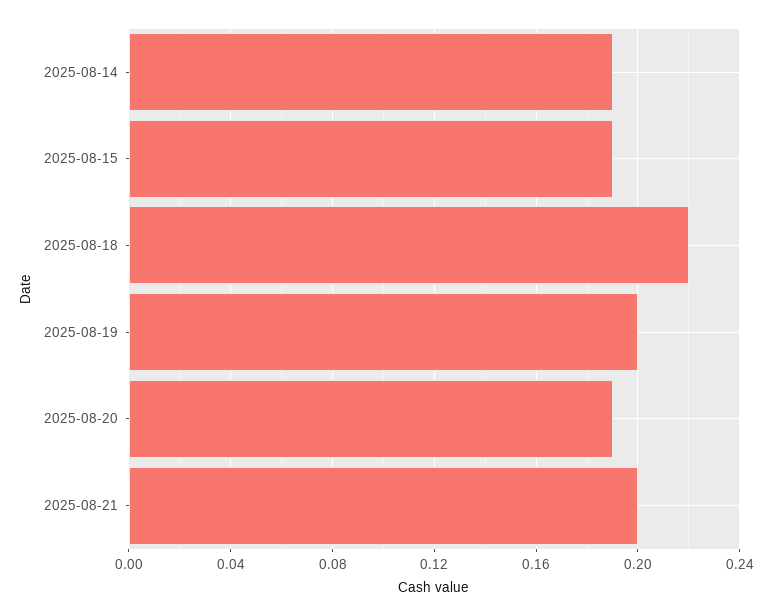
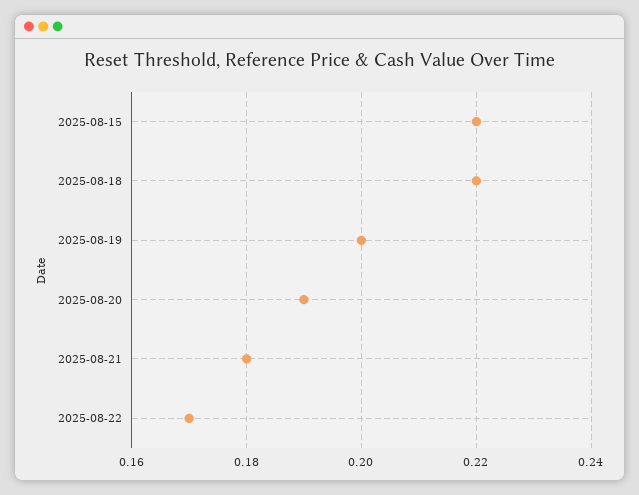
2025-08-14: 0.19 -> none
2025-08-15: 0.19 -> 0.22
2025-08-21: 0.2 -> 0.18
2025-08-22: none -> 0.17

